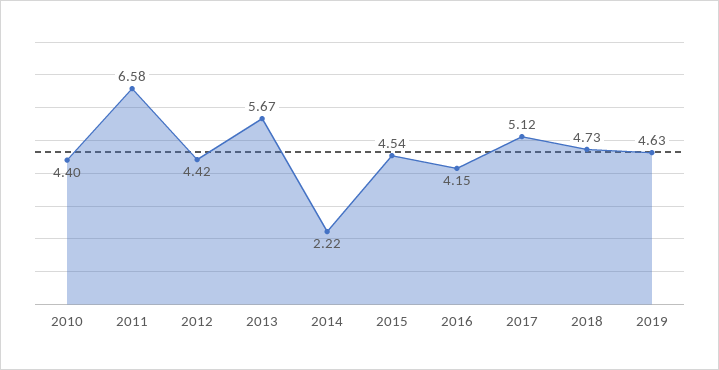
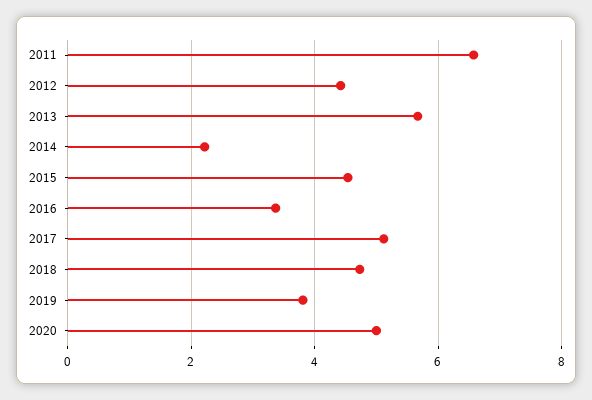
2010: 4.4 -> none
2016: 4.15 -> 3.4
2019: 4.63 -> 3.8
2020: none -> 5

